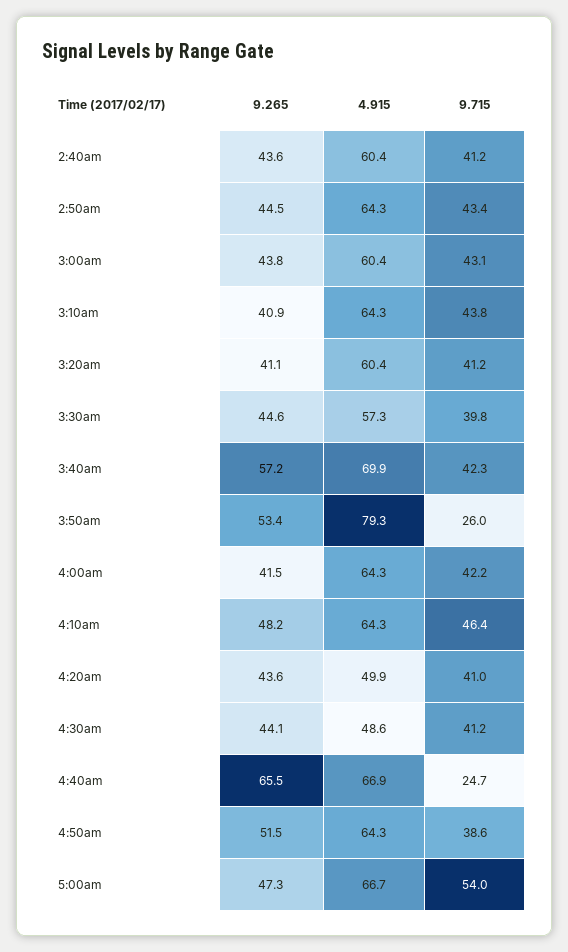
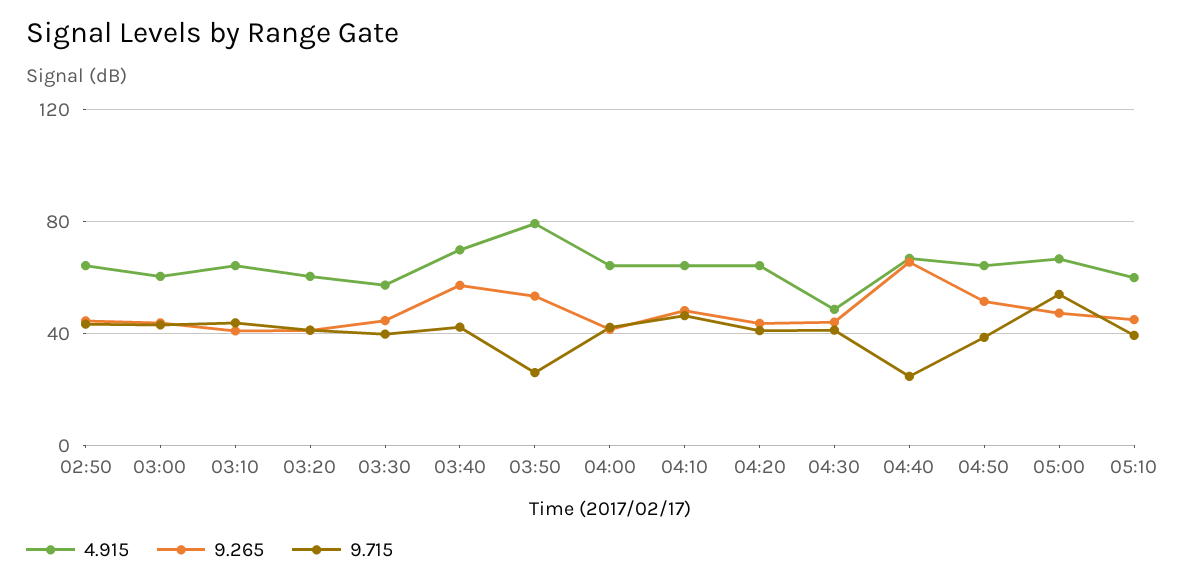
9.265, 2:40am: 43.6 -> none
4.915, 2:40am: 60.4 -> none
9.715, 2:40am: 41.2 -> none
4.915, 4:20am: 49.9 -> 65
4.915, 05:10: none -> 60
9.265, 05:10: none -> 45
9.715, 05:10: none -> 40

